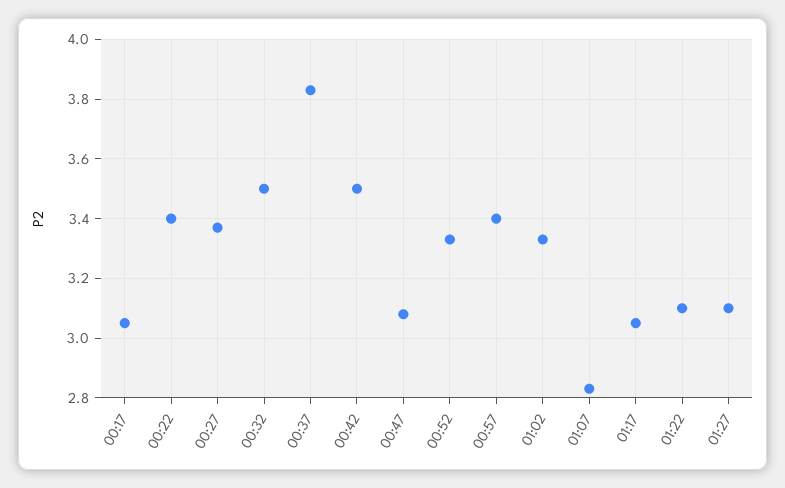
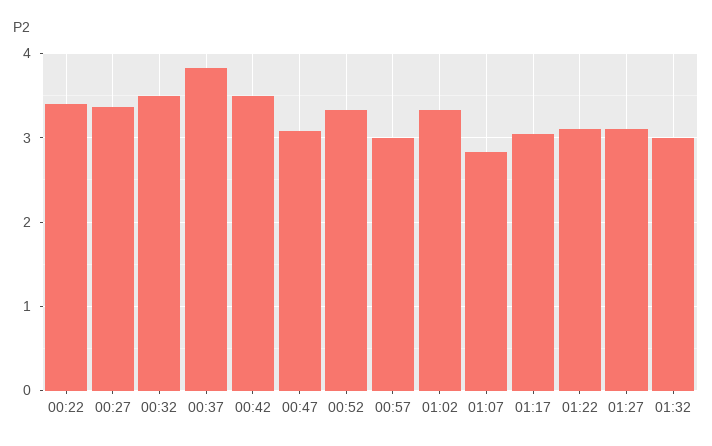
00:17: 3.05 -> none
00:57: 3.4 -> 3
01:32: none -> 3

